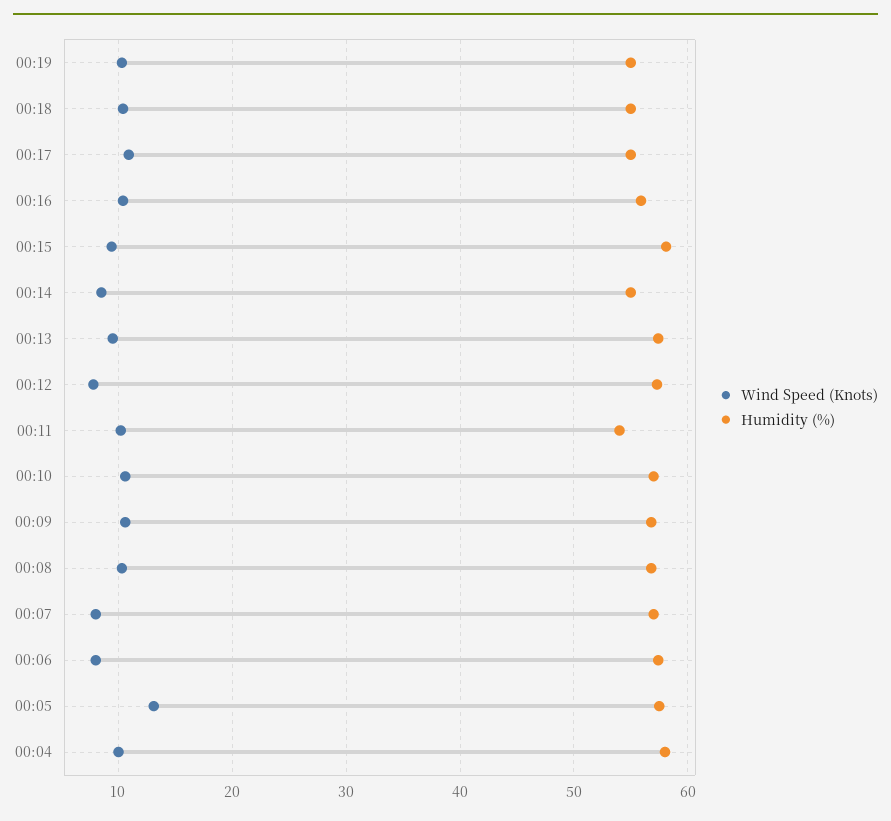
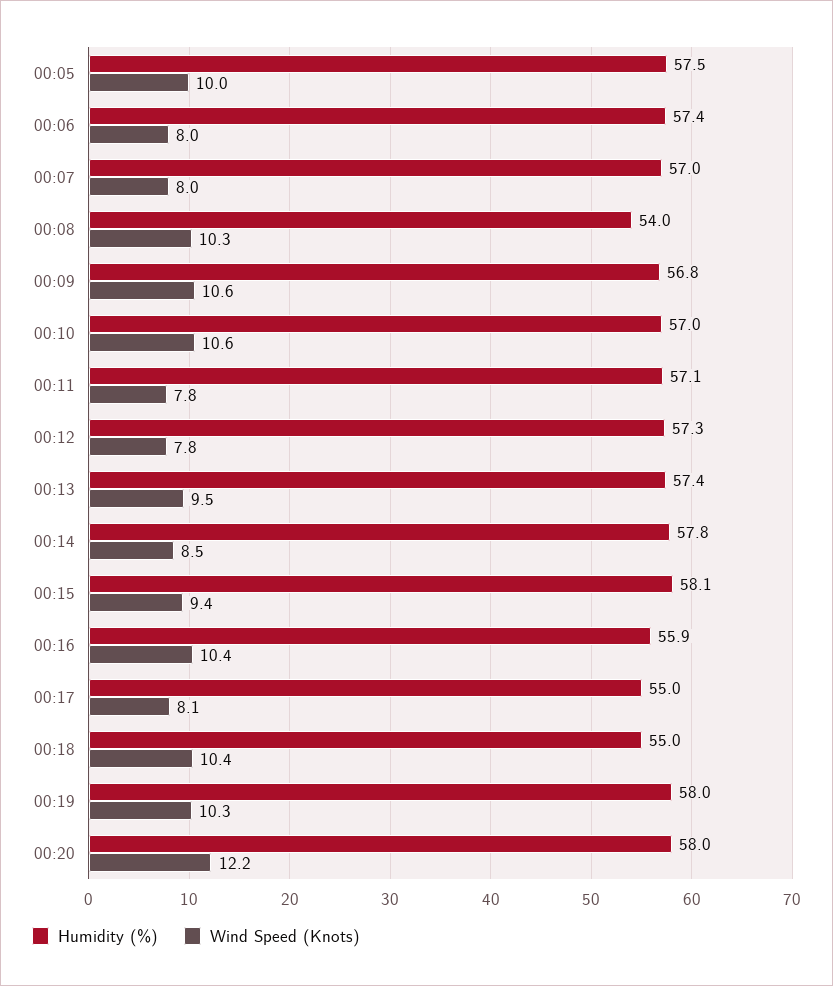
Humidity (%), 00:19: 55 -> 58
Wind Speed (Knots), 00:17: 11 -> 8.1
Humidity (%), 00:14: 55 -> 57.8
Wind Speed (Knots), 00:11: 10 -> 7.8
Humidity (%), 00:11: 54 -> 57.1
Humidity (%), 00:08: 57 -> 54
Wind Speed (Knots), 00:05: 13 -> 10
Wind Speed (Knots), 00:04: 10 -> none
Humidity (%), 00:04: 58 -> none
Humidity (%), 00:20: none -> 58
Wind Speed (Knots), 00:20: none -> 12.2

